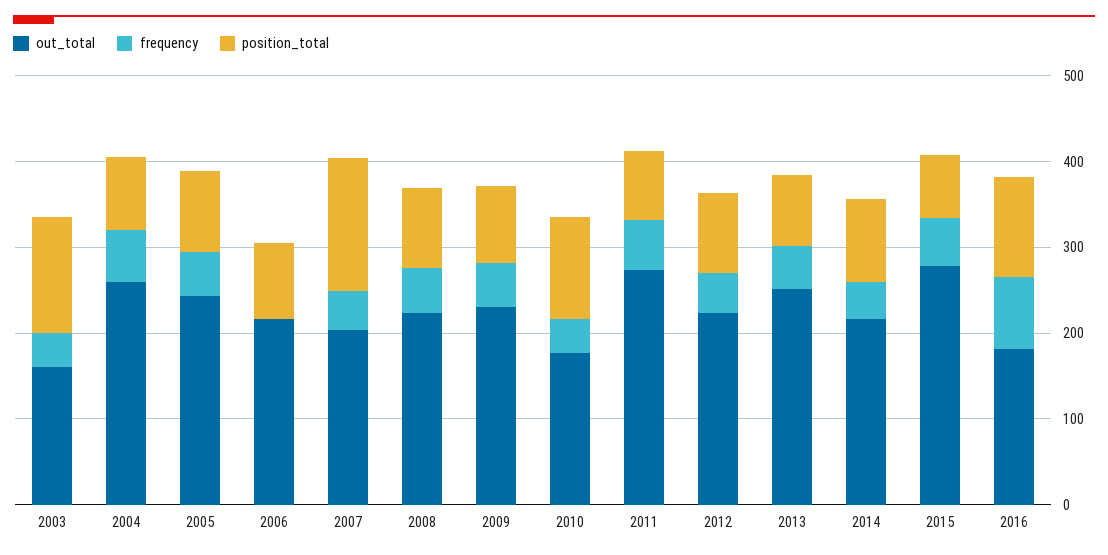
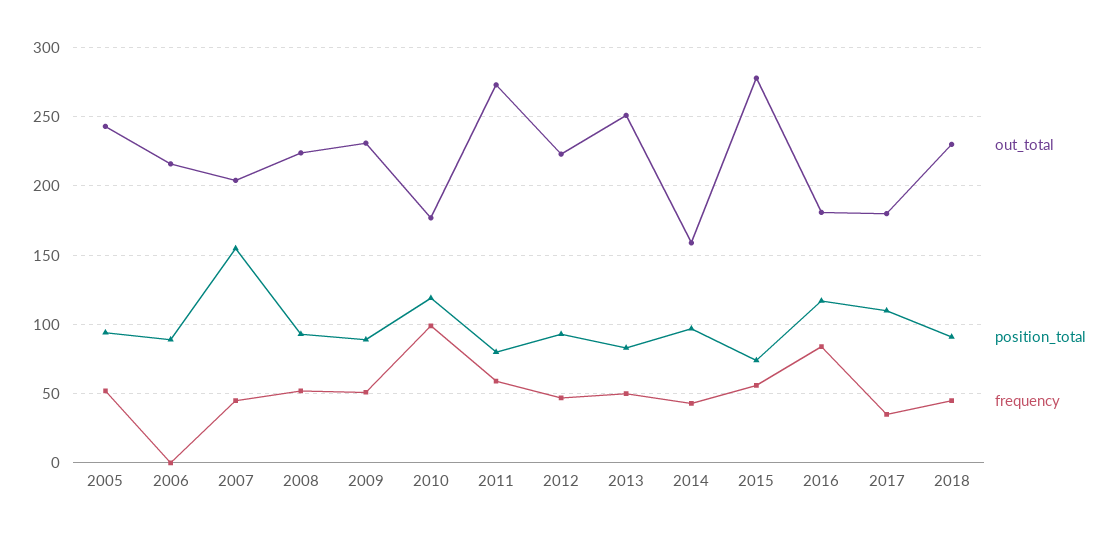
out_total, 2003: 160 -> none
frequency, 2003: 40 -> none
position_total, 2003: 140 -> none
out_total, 2004: 260 -> none
frequency, 2004: 60 -> none
position_total, 2004: 80 -> none
frequency, 2010: 40 -> 100
out_total, 2014: 220 -> 160
out_total, 2017: none -> 180
position_total, 2017: none -> 110
frequency, 2017: none -> 35
out_total, 2018: none -> 230
position_total, 2018: none -> 90
frequency, 2018: none -> 45

